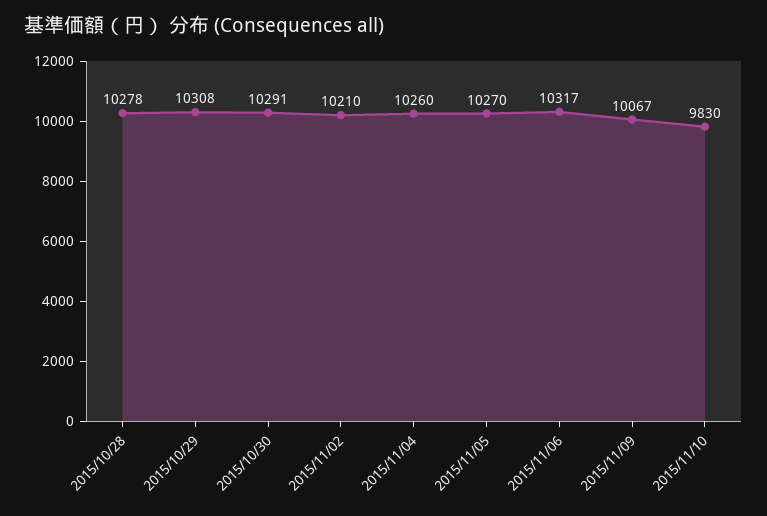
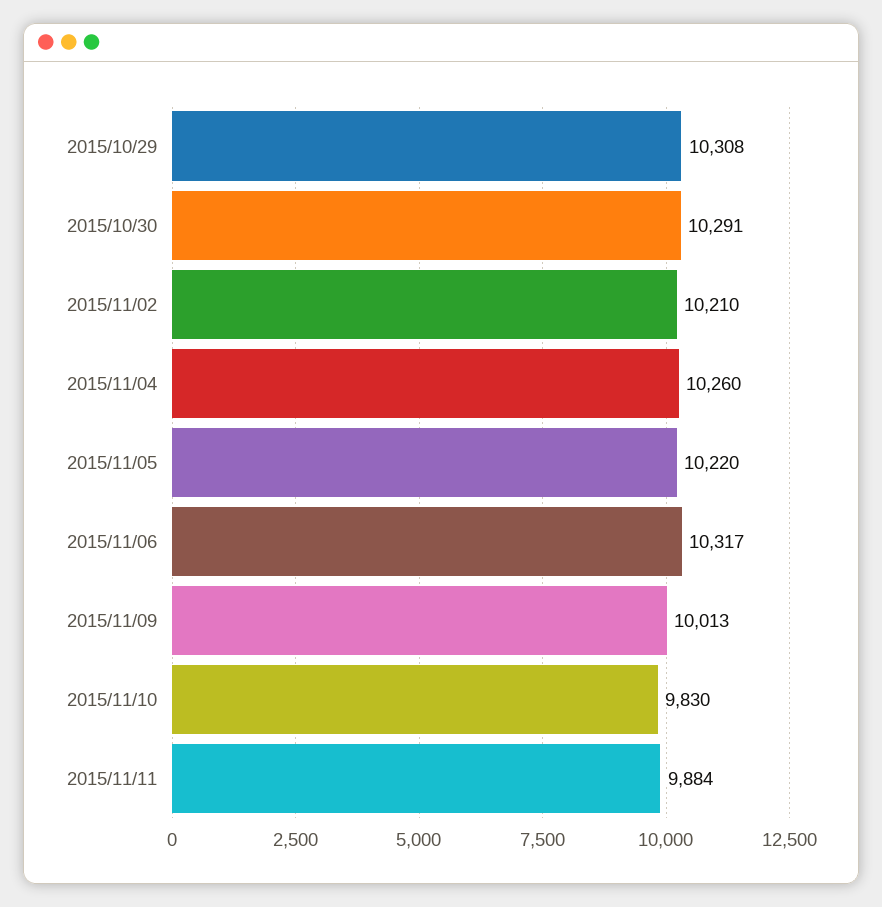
2015/10/28: 10278 -> none
2015/11/05: 10270 -> 10220
2015/11/09: 10067 -> 10013
2015/11/11: none -> 9884

